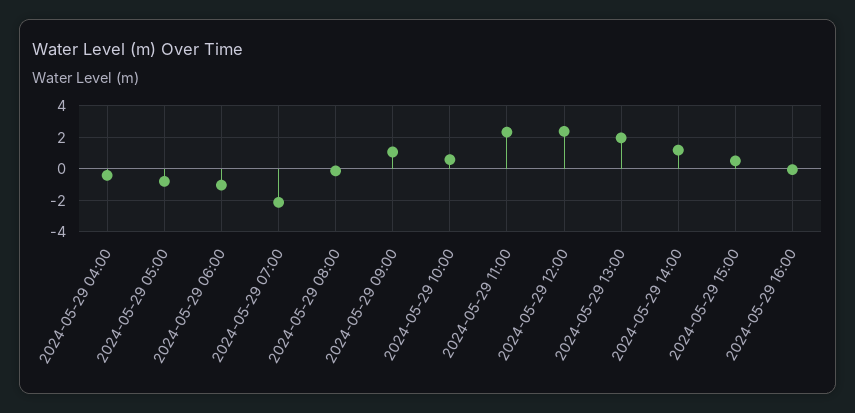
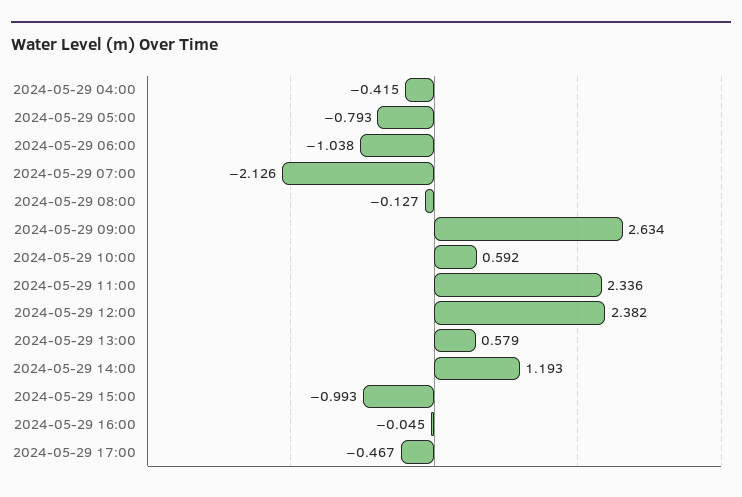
2024-05-29 09:00: 1 -> 2.634
2024-05-29 13:00: 2 -> 0.579
2024-05-29 15:00: 0.5 -> -0.993
2024-05-29 17:00: none -> -0.467

